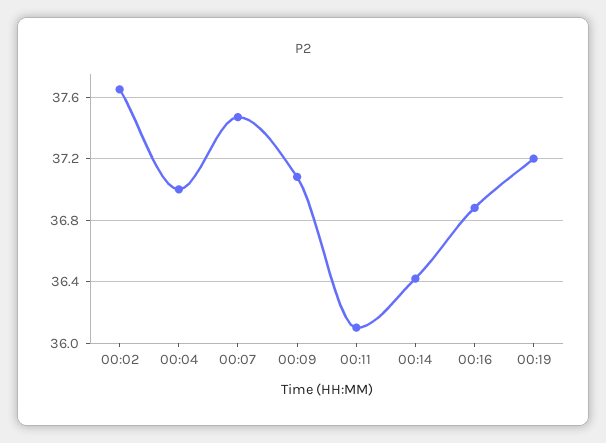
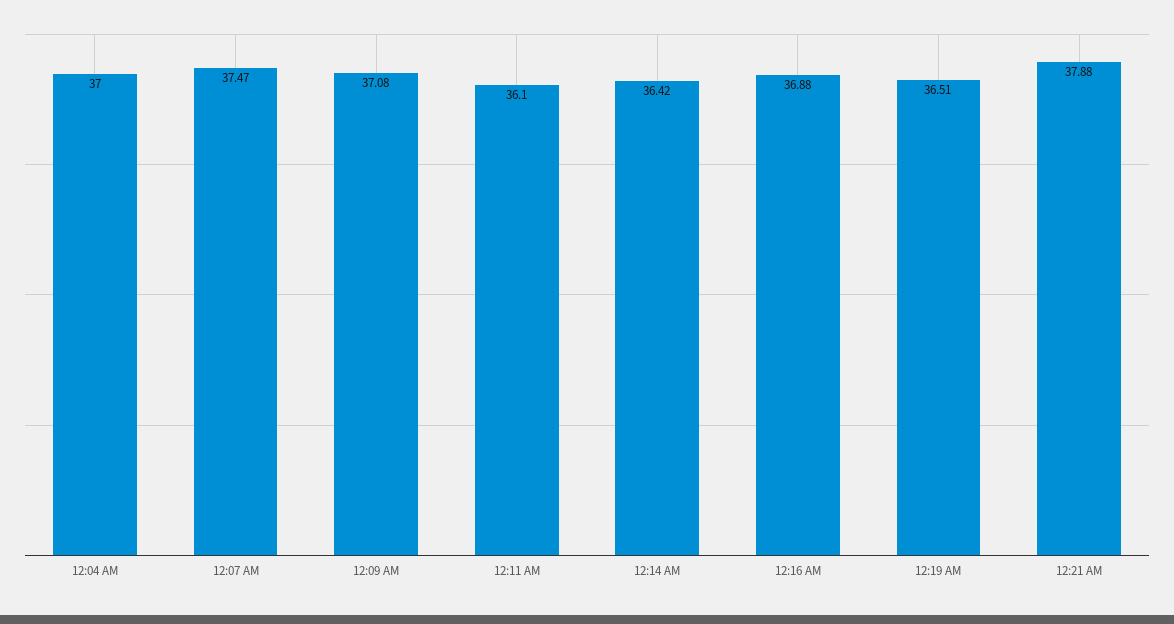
00:02: 37.65 -> none
00:19: 37.2 -> 36.51
12:21 AM: none -> 37.88

